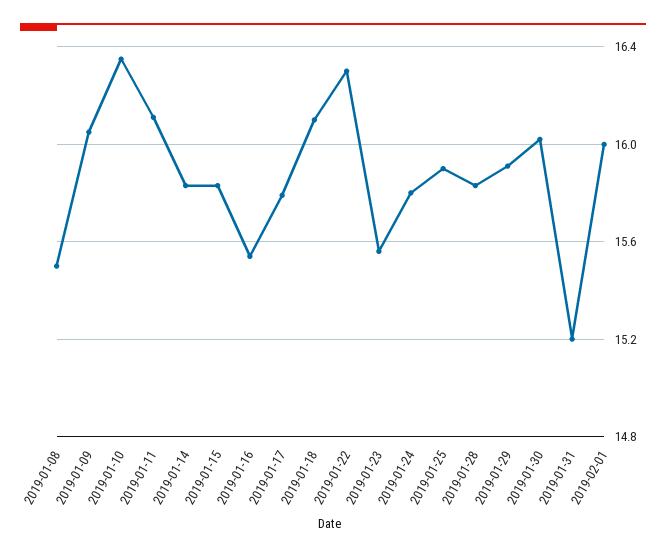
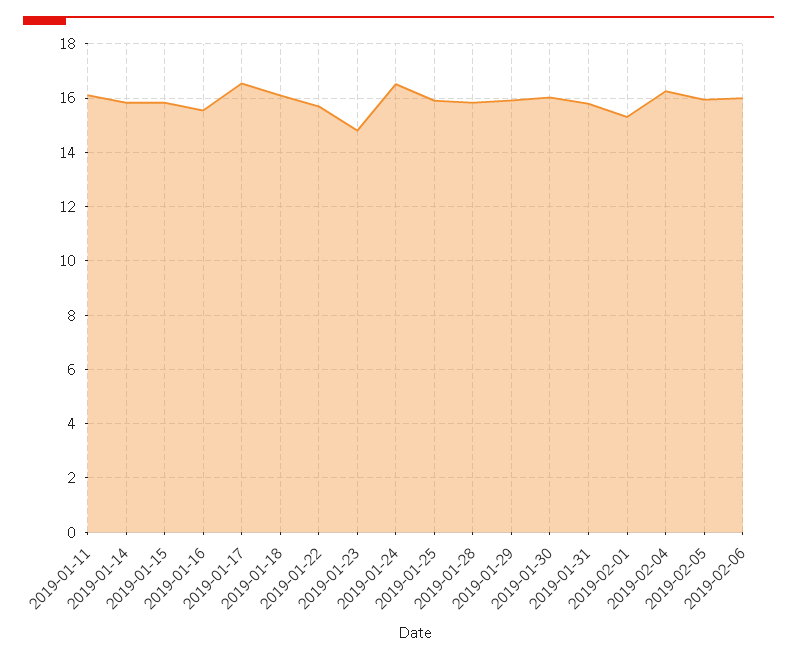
2019-01-08: 15.5 -> none
2019-01-09: 16.05 -> none
2019-01-10: 16.35 -> none
2019-01-17: 15.8 -> 16.5
2019-01-22: 16.3 -> 15.75
2019-01-23: 15.55 -> 14.75
2019-01-24: 15.8 -> 16.5
2019-01-31: 15.2 -> 15.75
2019-02-01: 16 -> 15.25
2019-02-04: none -> 16.25
2019-02-05: none -> 16
2019-02-06: none -> 16

